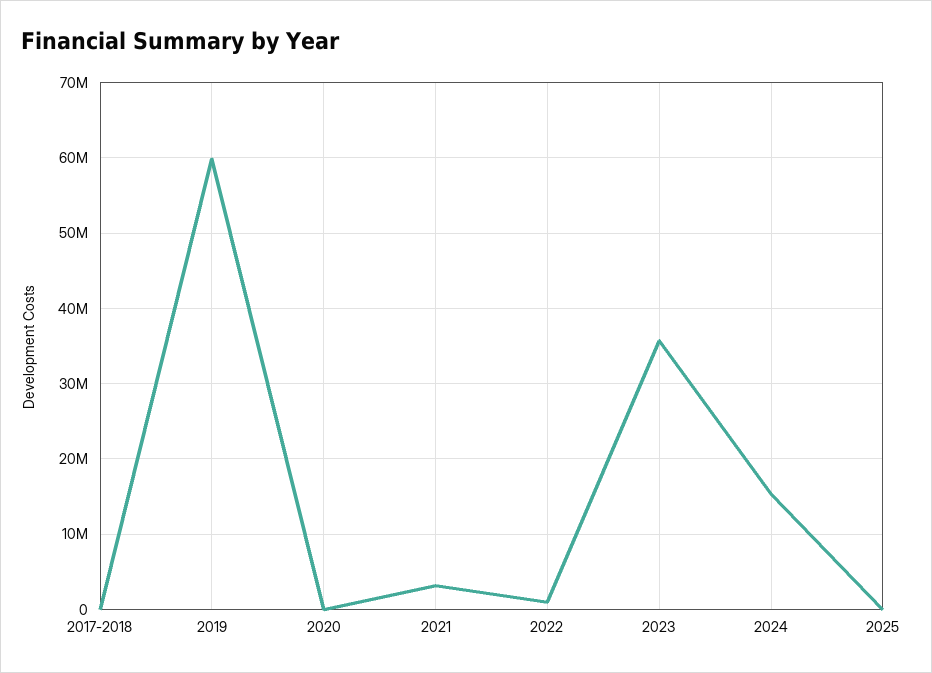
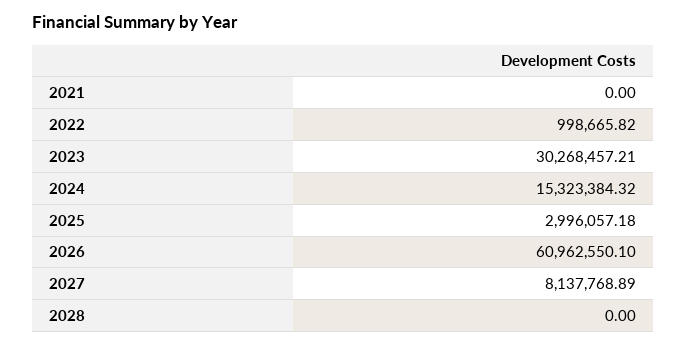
2017-2018: 0 -> none
2019: 60000000 -> none
2020: 0 -> none
2021: 3000000 -> 0
2023: 36000000 -> 30268457.21
2025: 0 -> 2996057.18
2026: none -> 60962550.1
2027: none -> 8137768.89
2028: none -> 0

